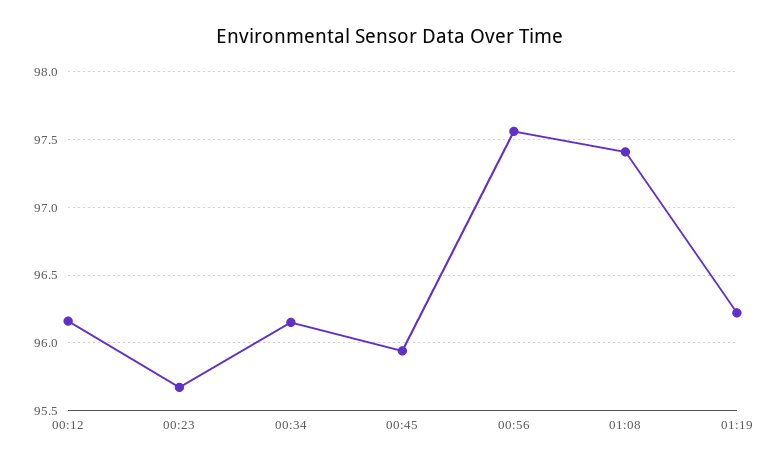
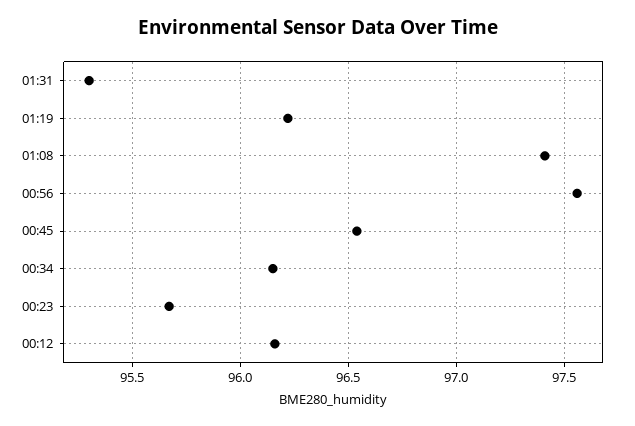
00:45: 95.95 -> 96.55
01:31: none -> 95.3

